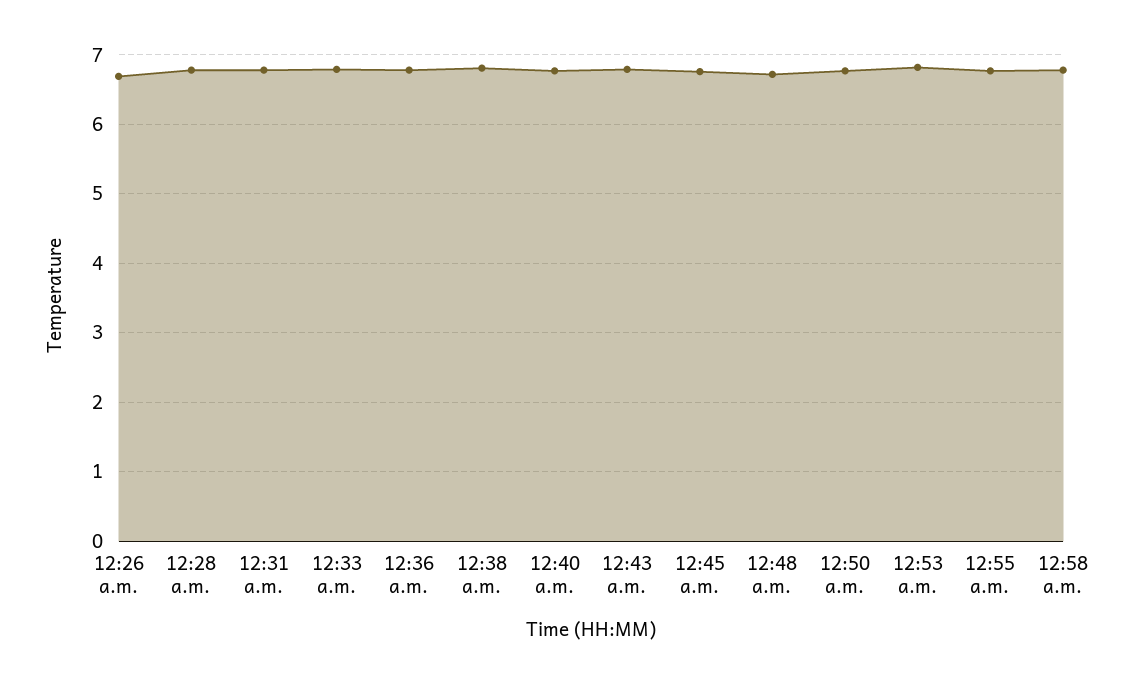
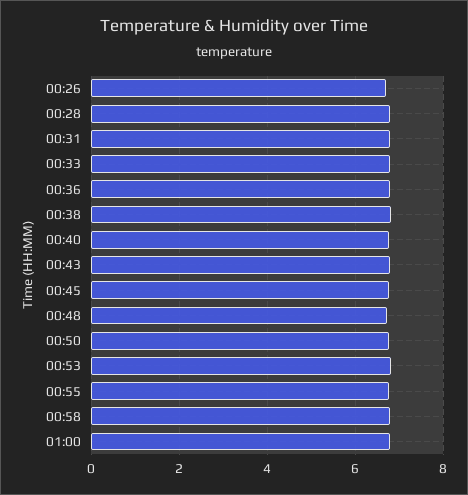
01:00: none -> 6.8

